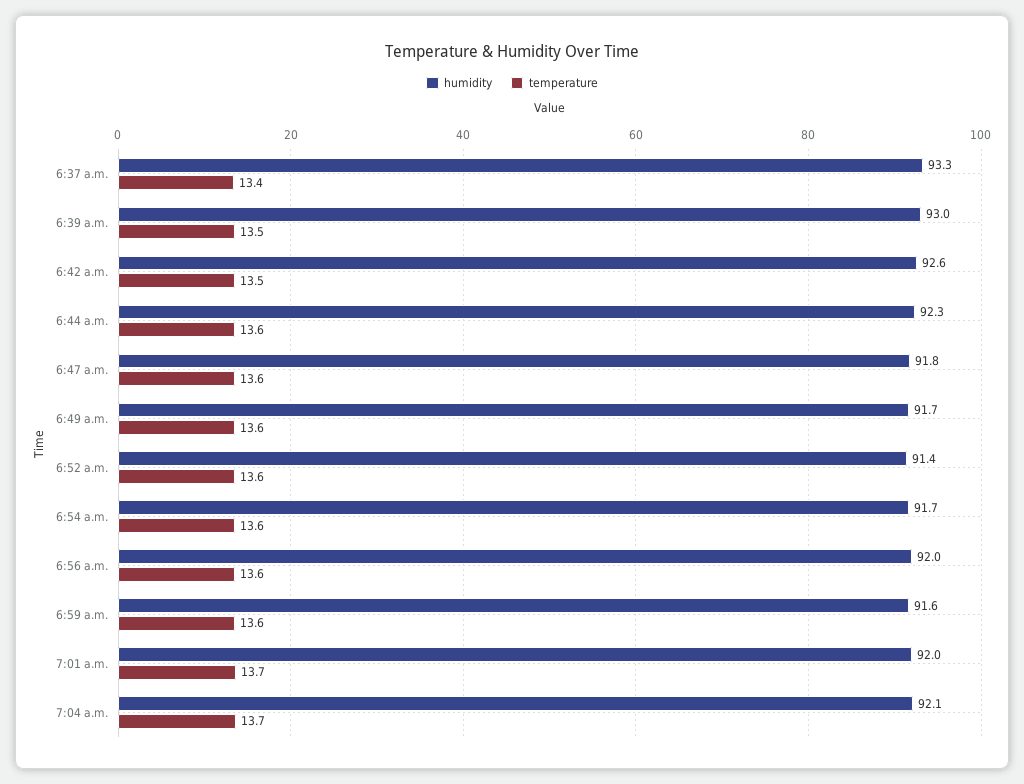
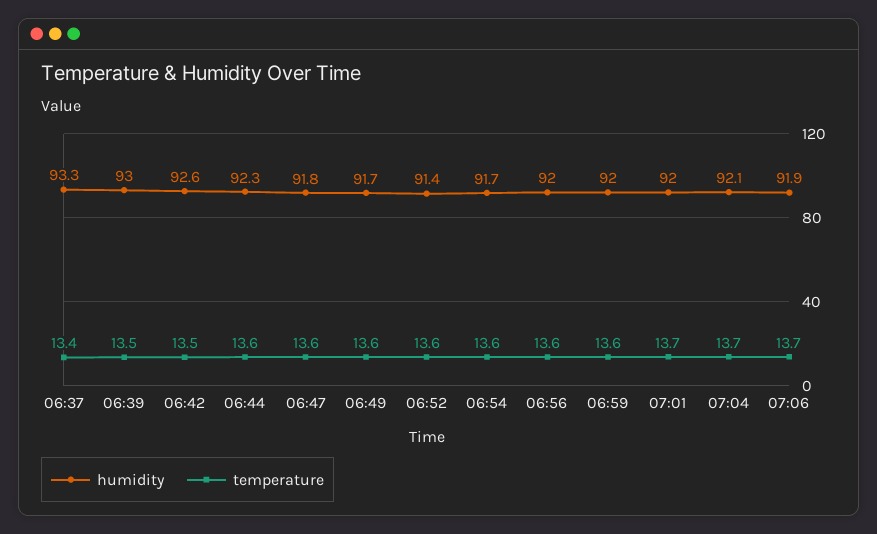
humidity, 6:59 a.m.: 91.6 -> 92
humidity, 07:06: none -> 91.9
temperature, 07:06: none -> 13.7

